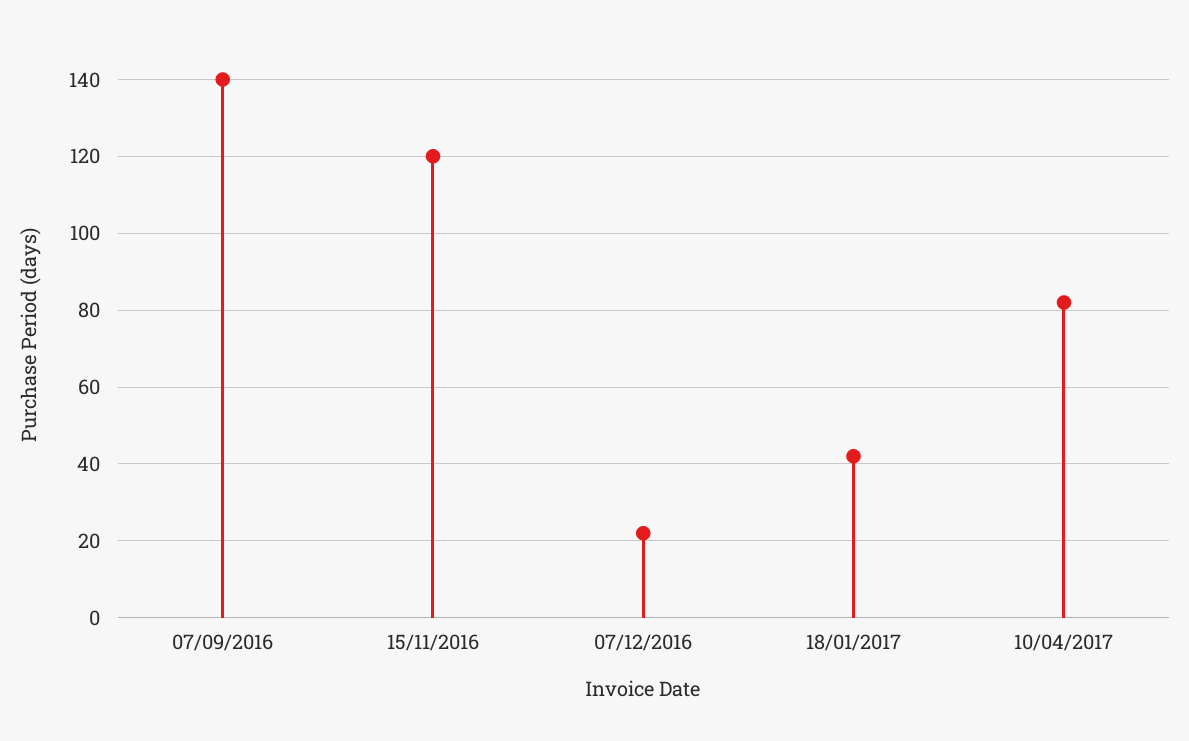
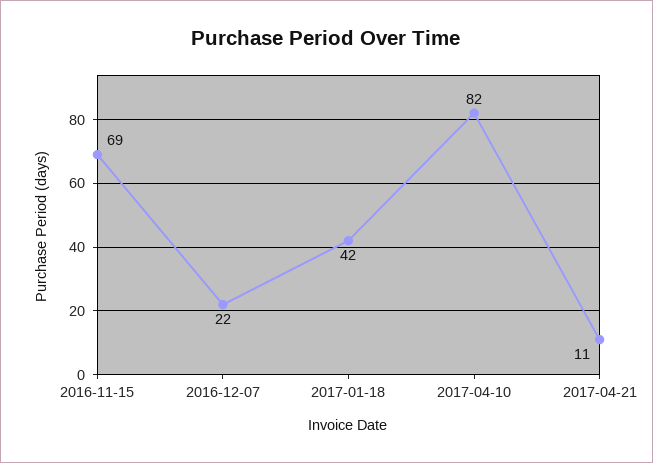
07/09/2016: 140 -> none
15/11/2016: 120 -> 69
2017-04-21: none -> 11

